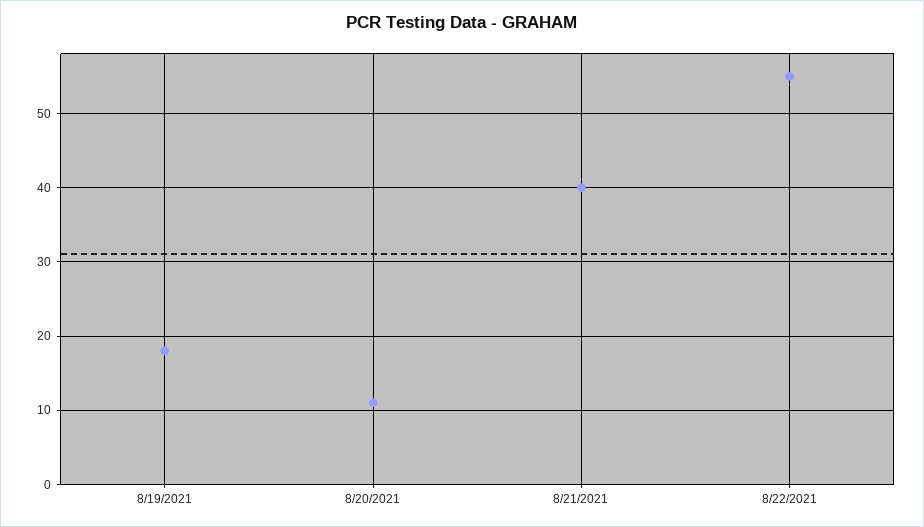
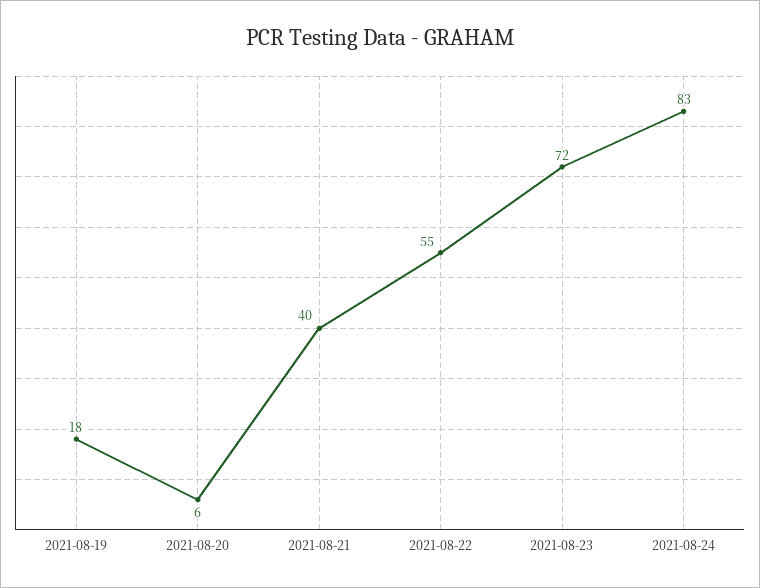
8/20/2021: 11 -> 6
2021-08-23: none -> 72
2021-08-24: none -> 83

